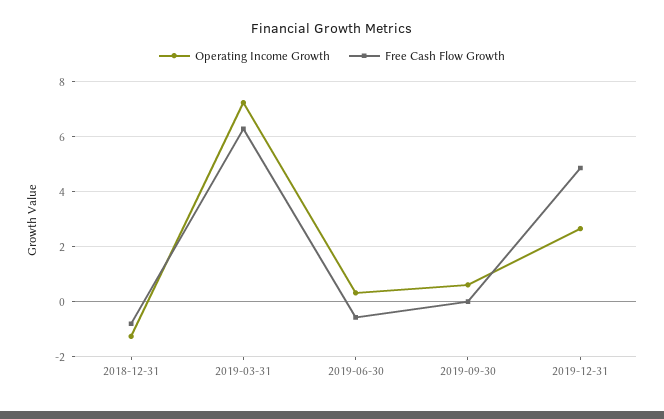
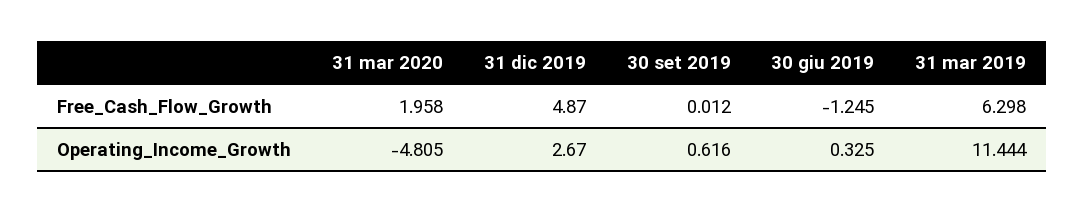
Operating Income Growth, 2018-12-31: -1.25 -> none
Free Cash Flow Growth, 2018-12-31: -0.75 -> none
Operating Income Growth, 2019-03-31: 7.25 -> 11.444
Free Cash Flow Growth, 2019-06-30: -0.5 -> -1.245
Free Cash Flow Growth, 31 mar 2020: none -> 1.958
Operating Income Growth, 31 mar 2020: none -> -4.805

